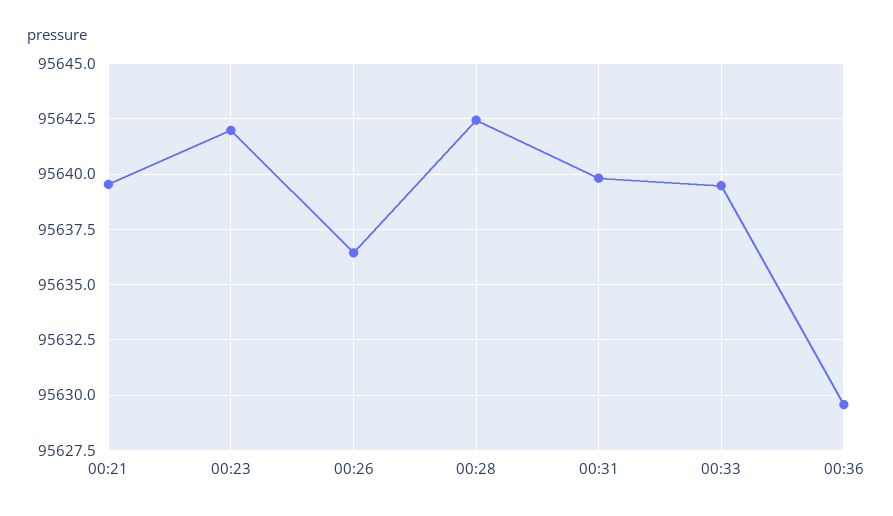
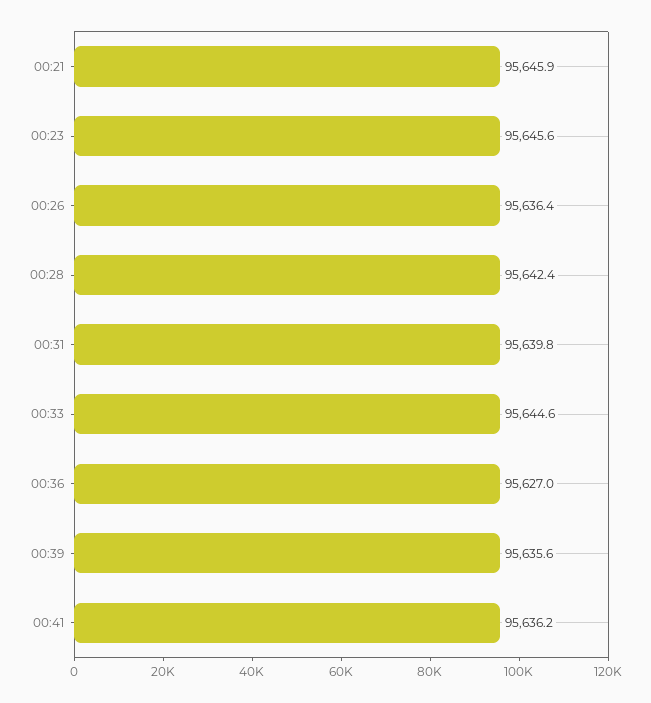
00:21: 95639.5 -> 95645.9
00:23: 95642 -> 95645.6
00:33: 95639.5 -> 95644.6
00:36: 95629.5 -> 95627
00:39: none -> 95635.6
00:41: none -> 95636.2

